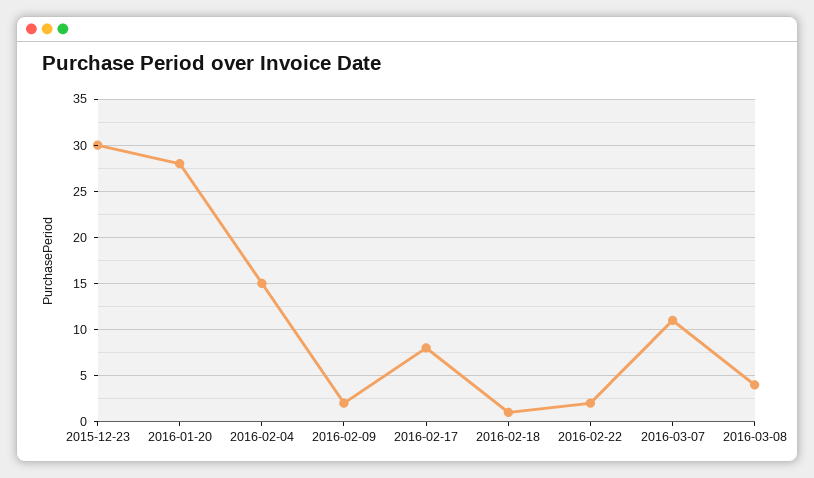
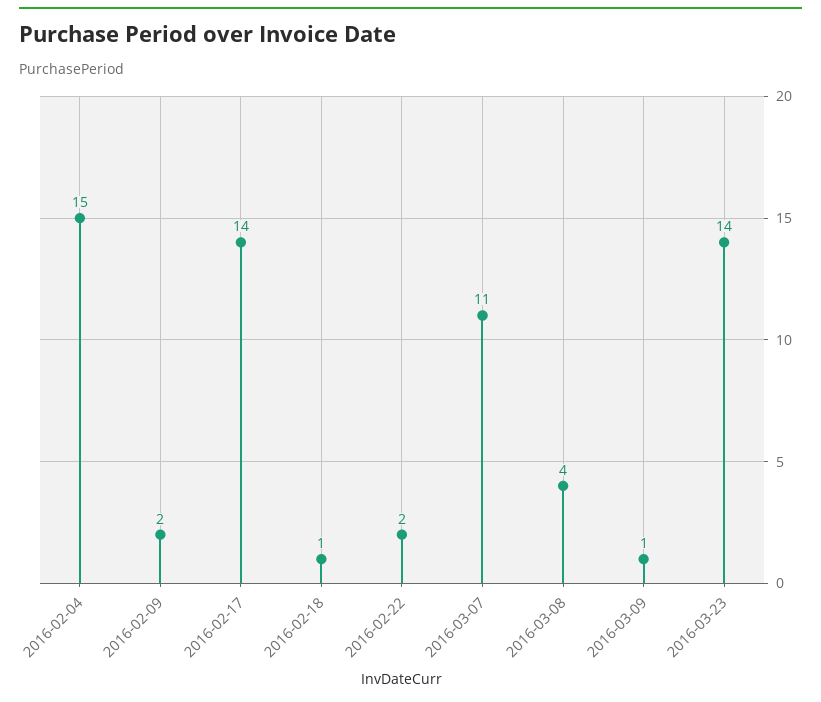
2015-12-23: 30 -> none
2016-01-20: 28 -> none
2016-02-17: 8 -> 14
2016-03-09: none -> 1
2016-03-23: none -> 14

